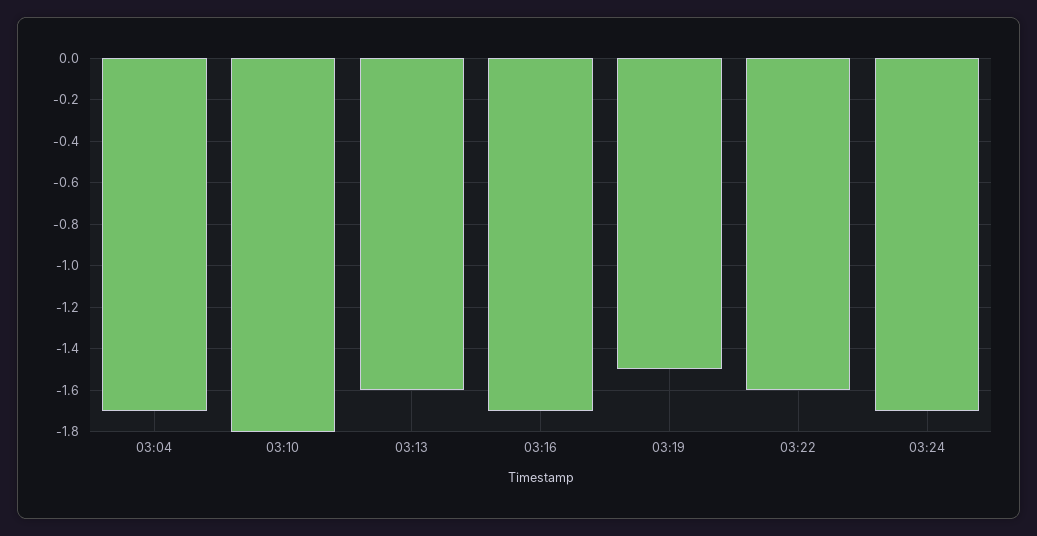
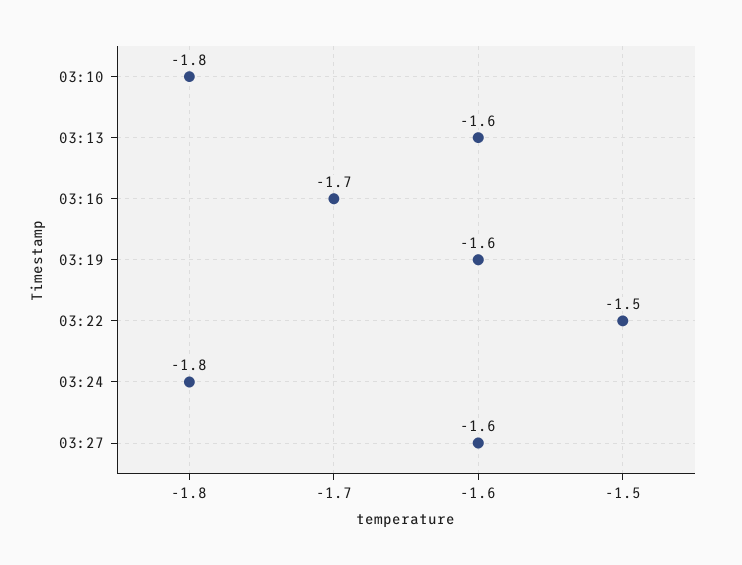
03:04: -1.7 -> none
03:19: -1.5 -> -1.6
03:22: -1.6 -> -1.5
03:24: -1.7 -> -1.8
03:27: none -> -1.6

